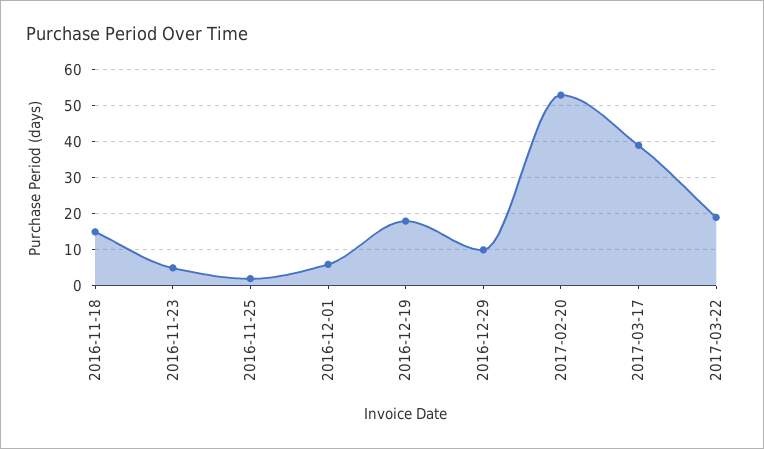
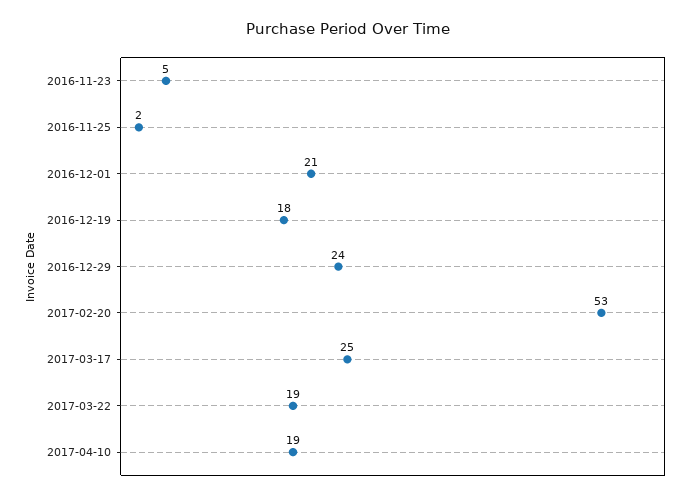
2016-11-18: 15 -> none
2016-12-01: 5 -> 21
2016-12-29: 10 -> 24
2017-03-17: 40 -> 25
2017-04-10: none -> 19

